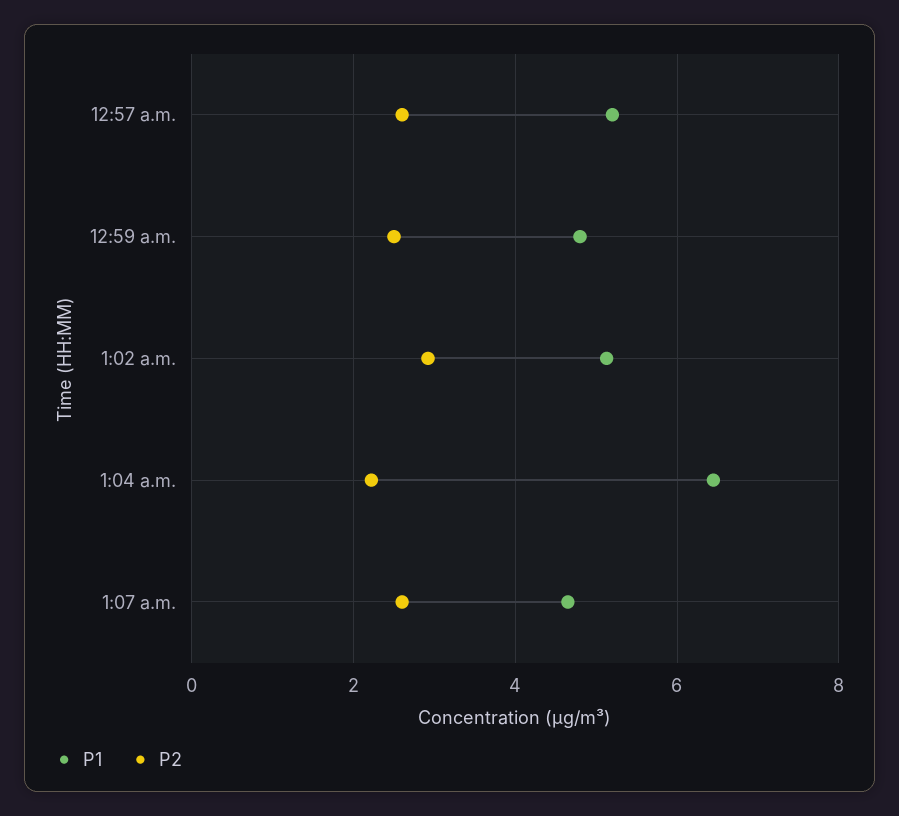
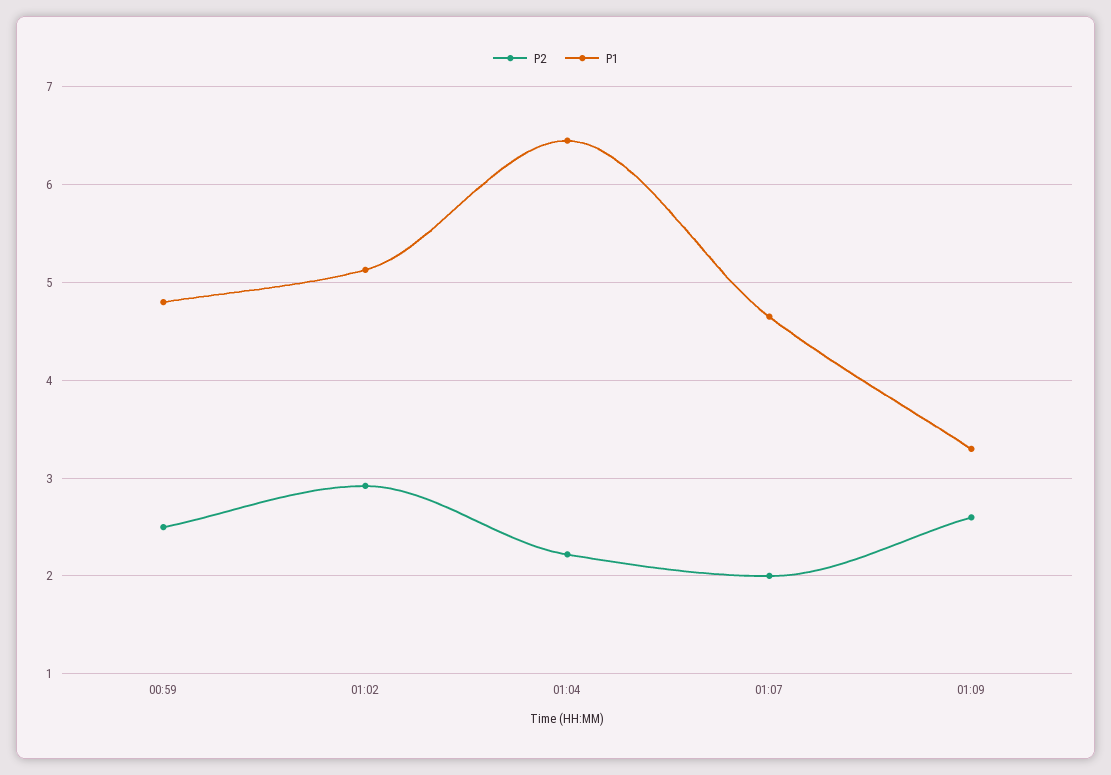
P1, 12:57 a.m.: 5.2 -> none
P2, 12:57 a.m.: 2.6 -> none
P2, 1:07 a.m.: 2.6 -> 2
P2, 01:09: none -> 2.6
P1, 01:09: none -> 3.3

